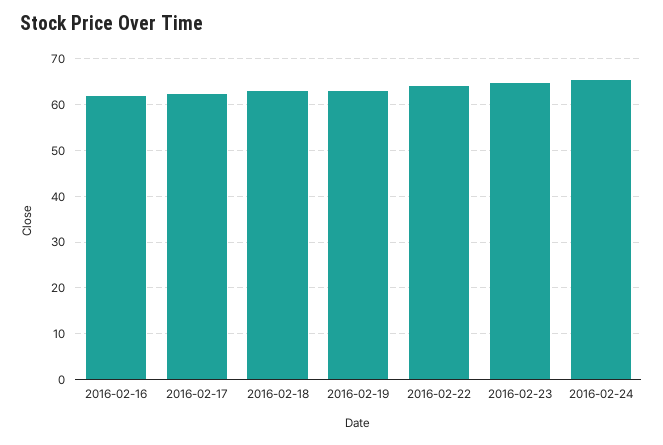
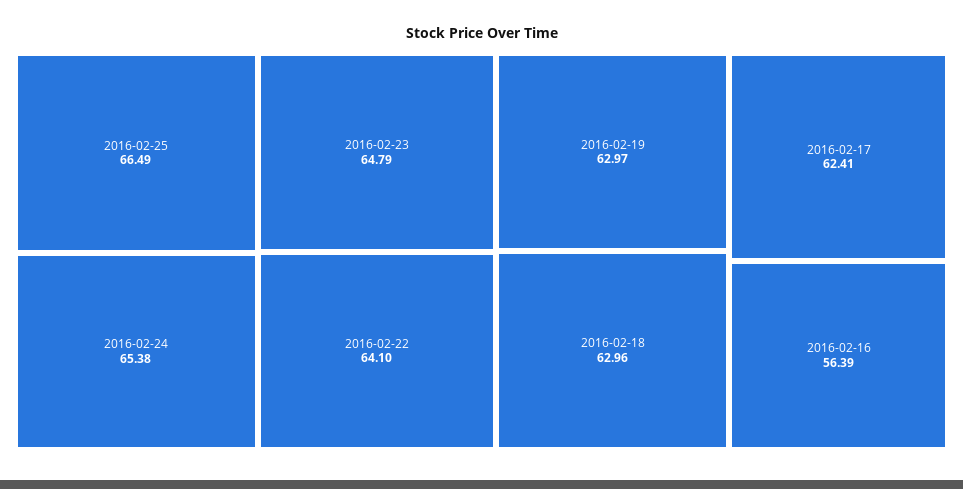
2016-02-16: 62 -> 56.39
2016-02-25: none -> 66.49

